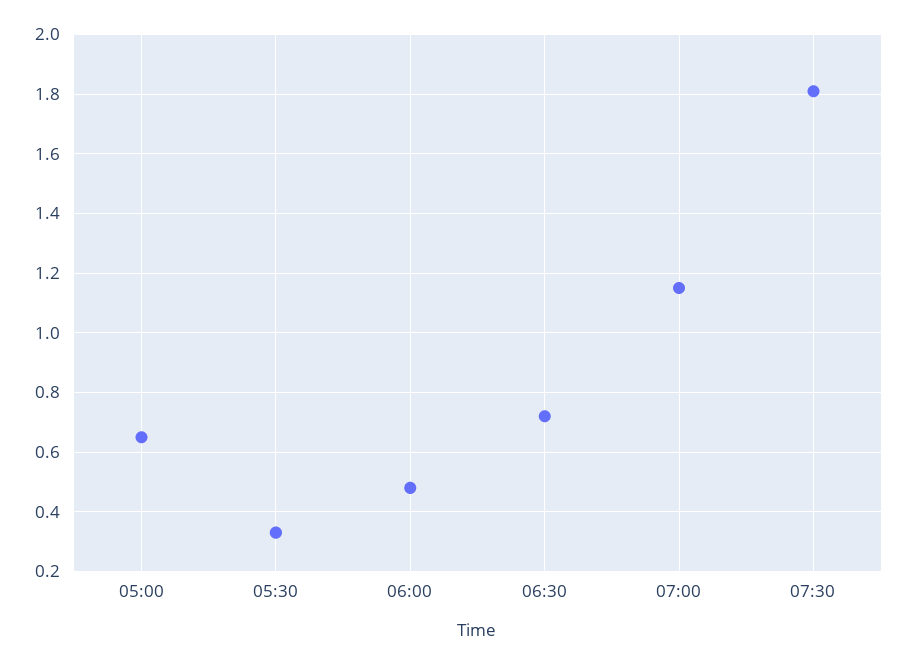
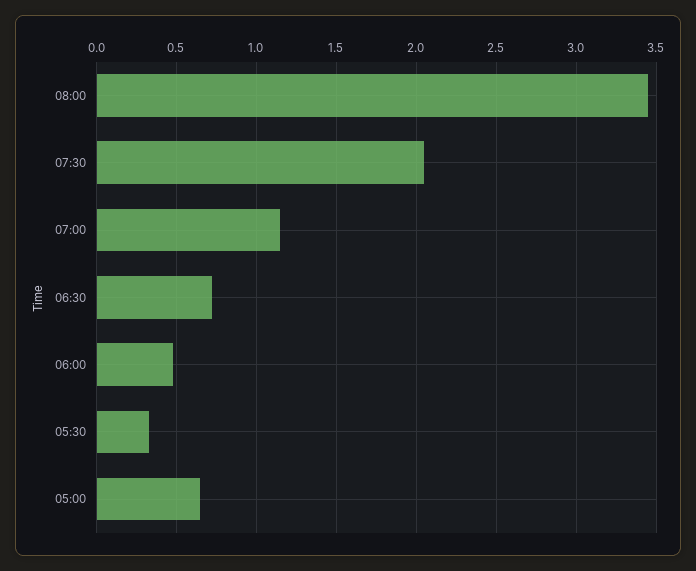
07:30: 1.8 -> 2.05
08:00: none -> 3.45

